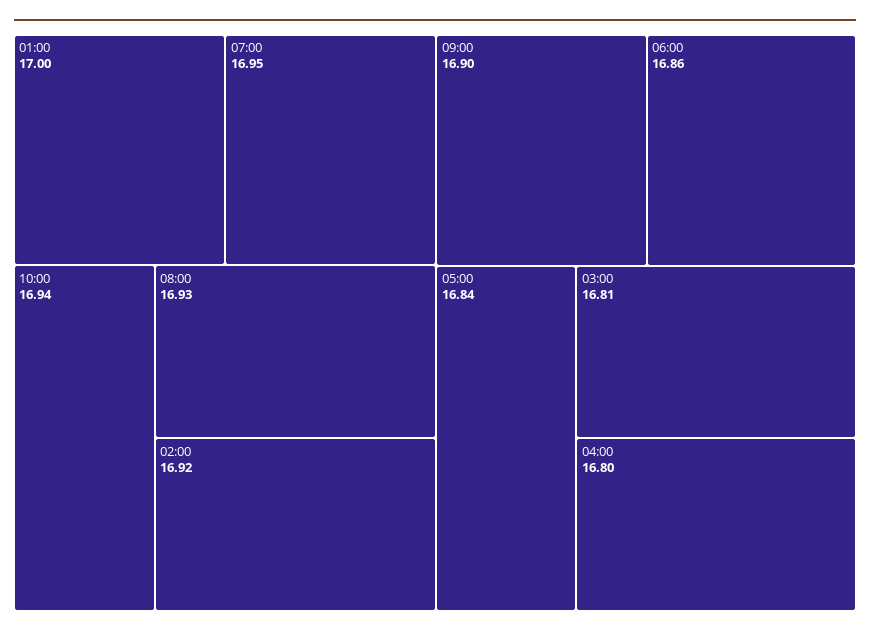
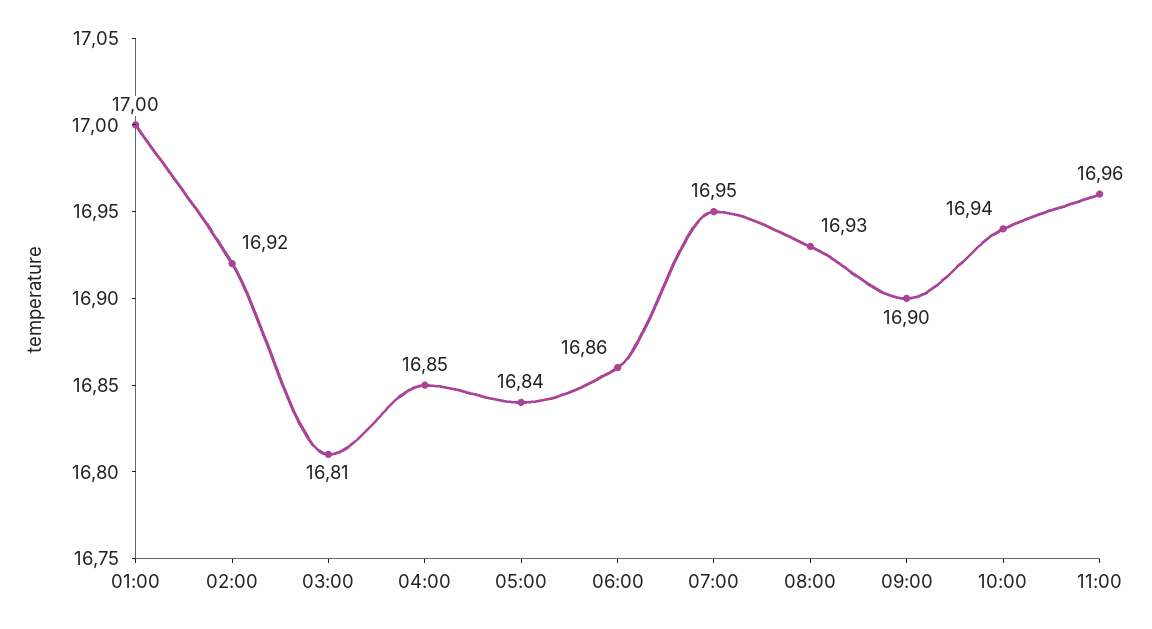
04:00: 16.8 -> 16.85
11:00: none -> 16.96

